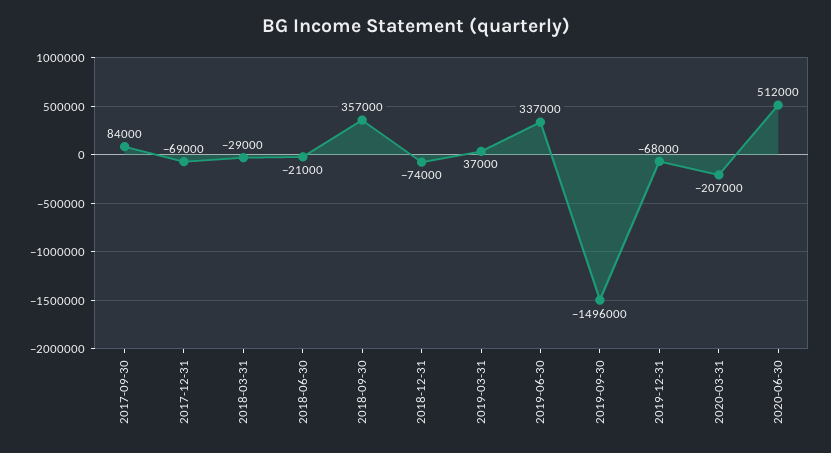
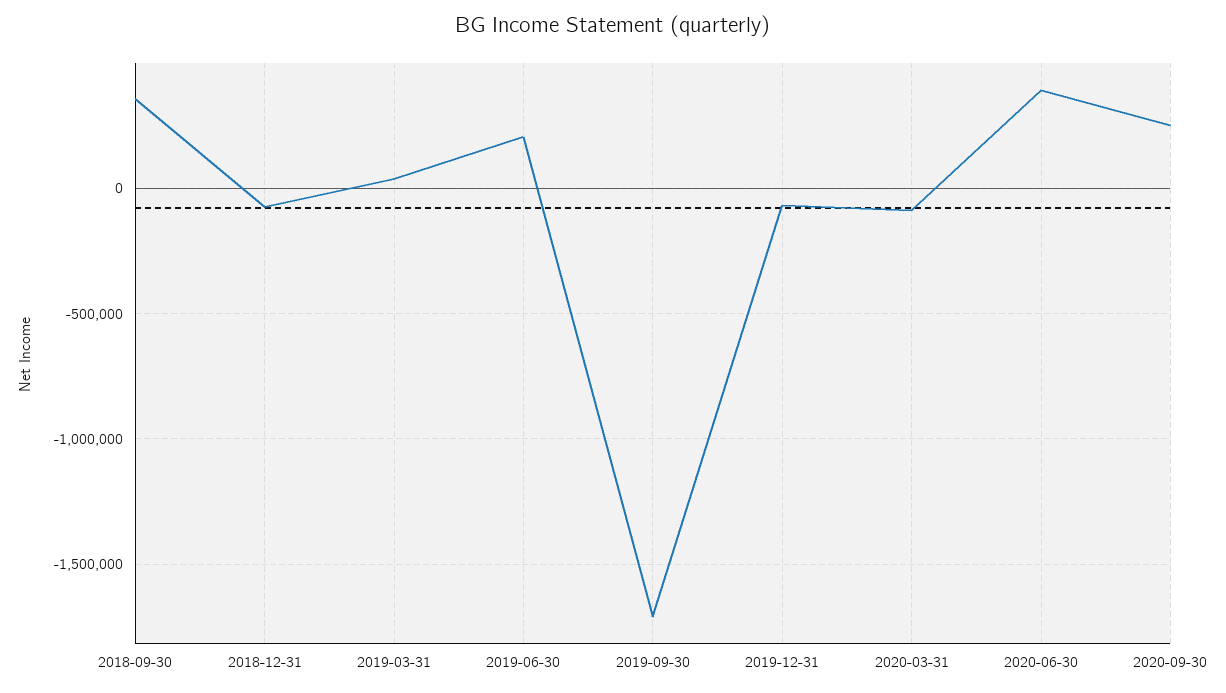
2017-09-30: 84000 -> none
2017-12-31: -69000 -> none
2018-03-31: -29000 -> none
2018-06-30: -21000 -> none
2019-06-30: 337000 -> 200000
2019-09-30: -1496000 -> -1700000
2020-03-31: -207000 -> -100000
2020-06-30: 512000 -> 400000
2020-09-30: none -> 250000

